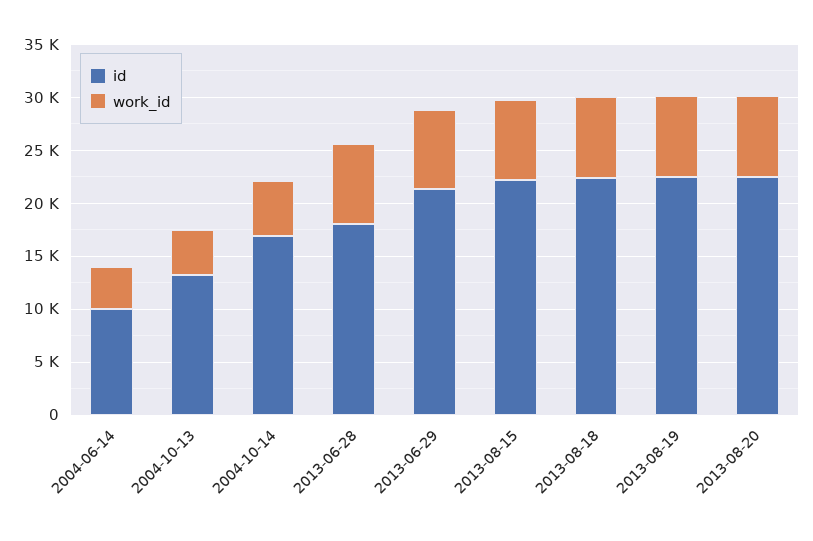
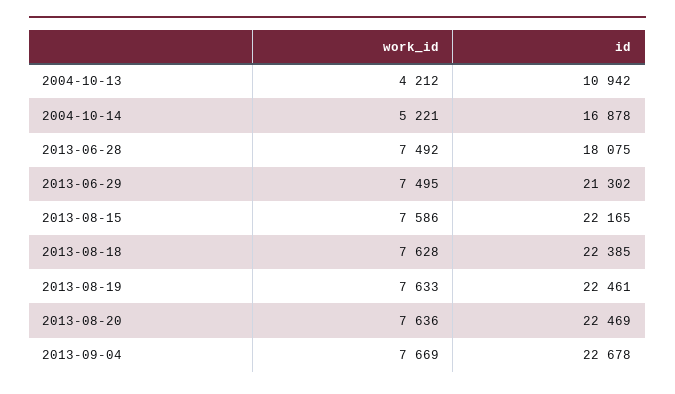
id, 2004-06-14: 10000 -> none
work_id, 2004-06-14: 4000 -> none
id, 2004-10-13: 13000 -> 10942
work_id, 2013-09-04: none -> 7669
id, 2013-09-04: none -> 22678

